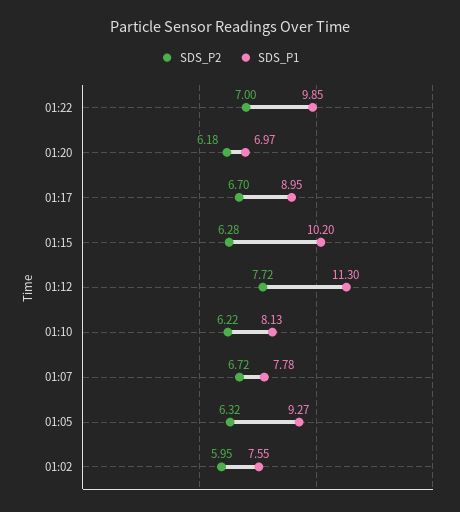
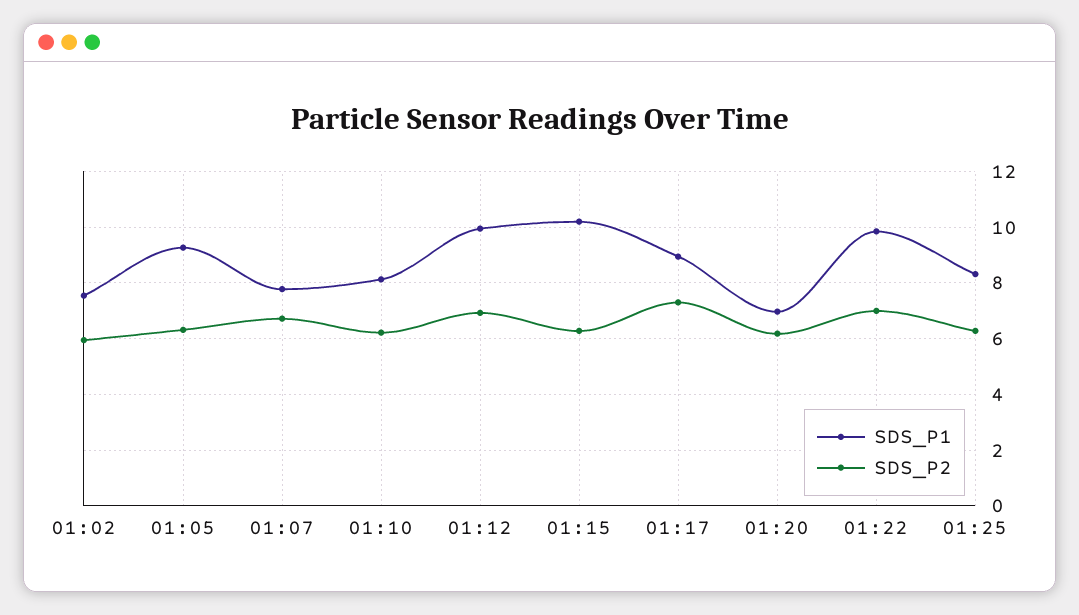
SDS_P2, 01:17: 6.7 -> 7.25
SDS_P2, 01:12: 7.72 -> 7
SDS_P1, 01:12: 11.3 -> 10
SDS_P1, 01:25: none -> 8.25
SDS_P2, 01:25: none -> 6.25

